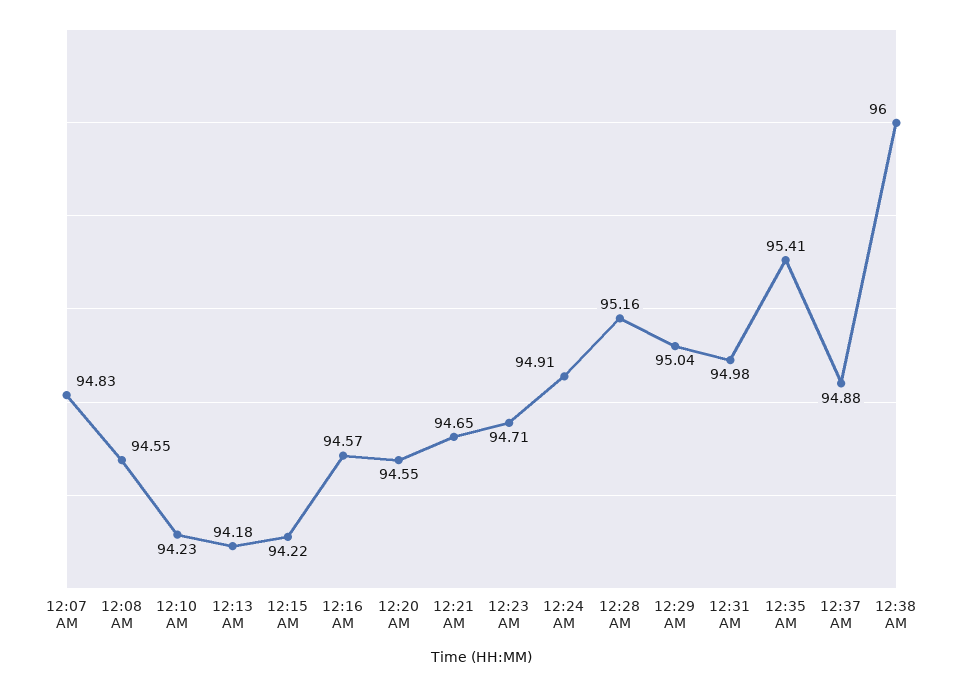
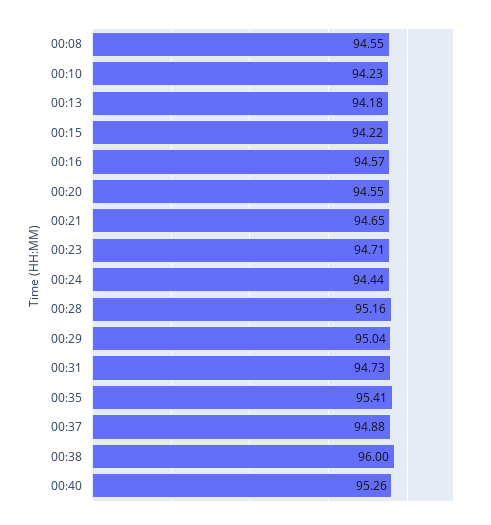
12:07 AM: 94.83 -> none
12:24 AM: 94.91 -> 94.44
12:31 AM: 94.98 -> 94.73
00:40: none -> 95.26

